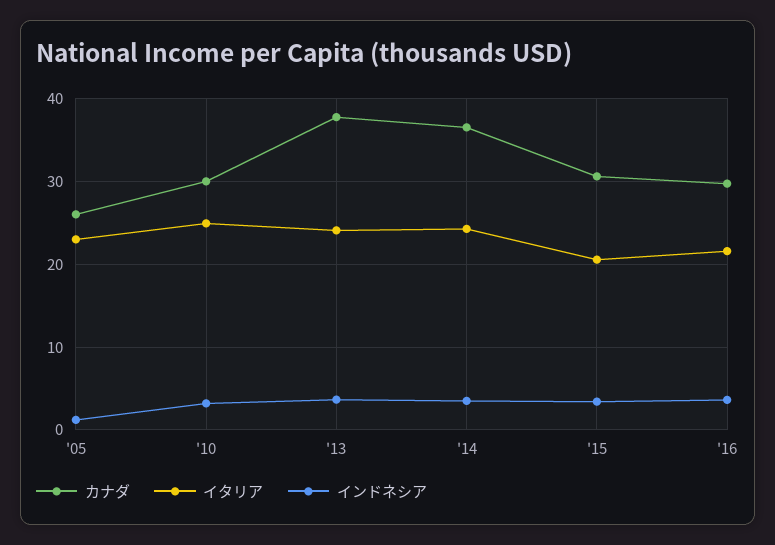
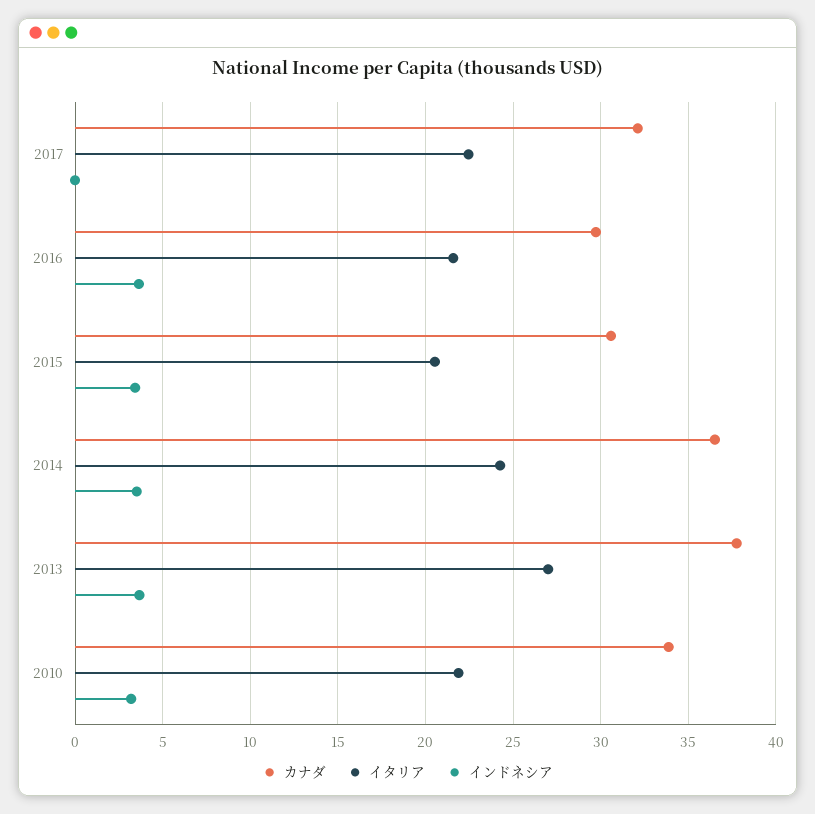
カナダ, '05: 26 -> none
イタリア, '05: 23 -> none
インドネシア, '05: 1 -> none
カナダ, '10: 30 -> 34
イタリア, '10: 25 -> 22
イタリア, '13: 24 -> 27
カナダ, 2017: none -> 32
イタリア, 2017: none -> 22.5
インドネシア, 2017: none -> 0

